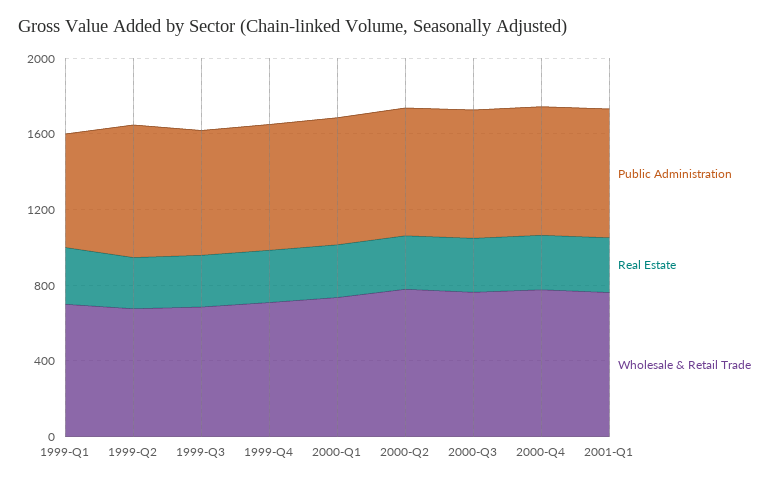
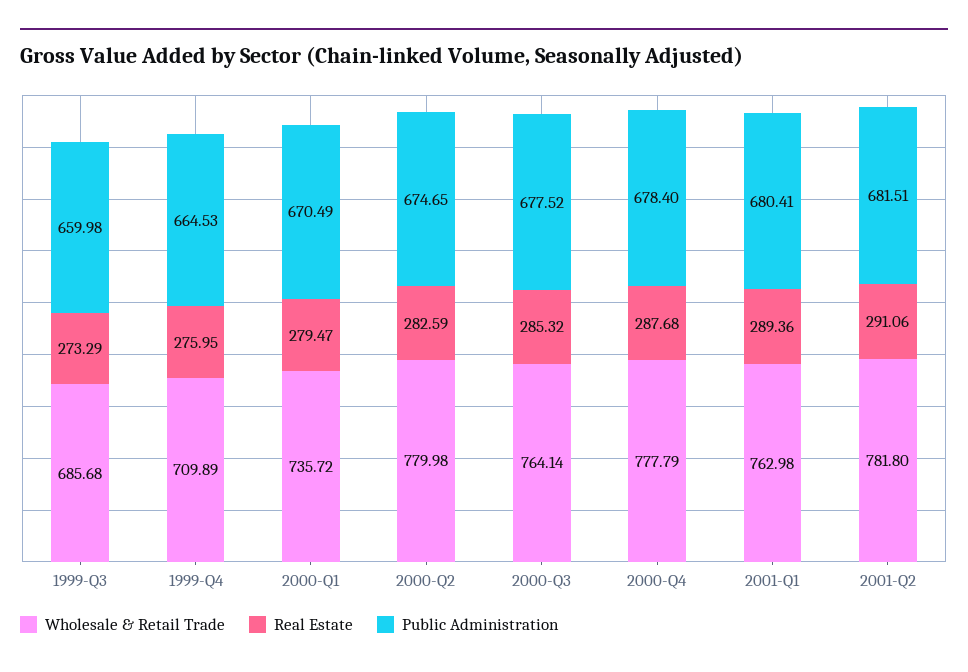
Public Administration, 1999-Q1: 600 -> none
Real Estate, 1999-Q1: 300 -> none
Wholesale & Retail Trade, 1999-Q1: 700 -> none
Public Administration, 1999-Q2: 700 -> none
Real Estate, 1999-Q2: 300 -> none
Wholesale & Retail Trade, 1999-Q2: 700 -> none
Wholesale & Retail Trade, 2001-Q2: none -> 781.8
Real Estate, 2001-Q2: none -> 291.06
Public Administration, 2001-Q2: none -> 681.51

